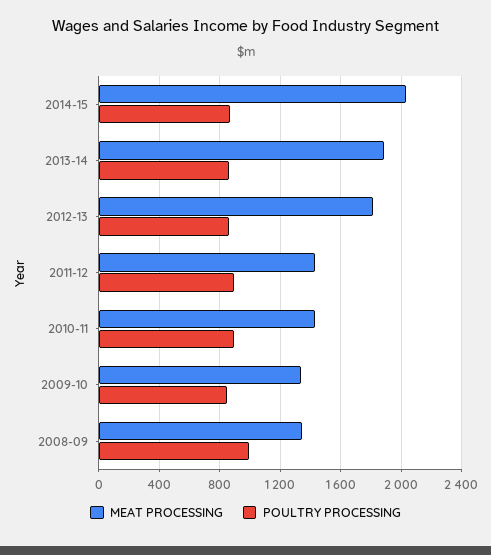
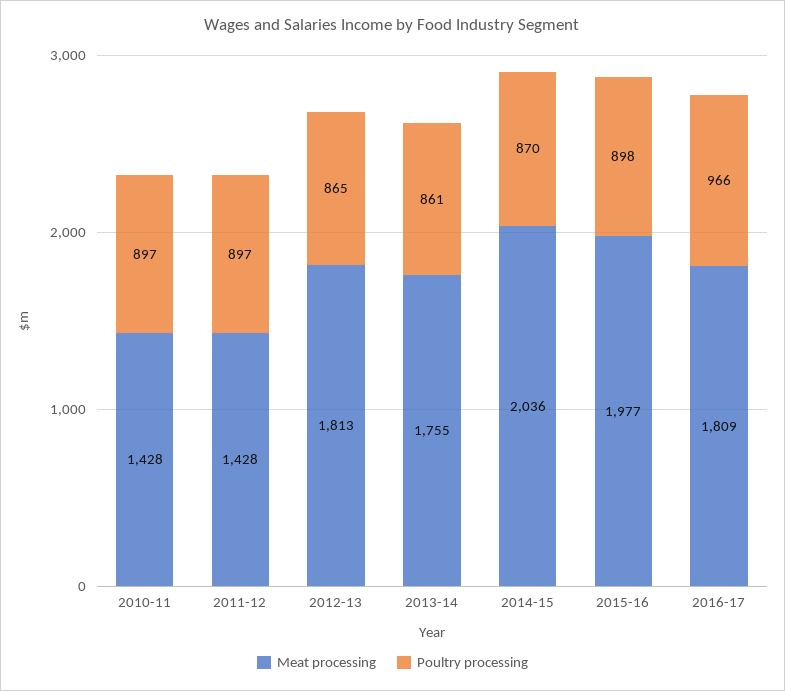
MEAT PROCESSING, 2013-14: 1900 -> 1755
MEAT PROCESSING, 2009-10: 1350 -> none
POULTRY PROCESSING, 2009-10: 850 -> none
MEAT PROCESSING, 2008-09: 1350 -> none
POULTRY PROCESSING, 2008-09: 1000 -> none
MEAT PROCESSING, 2015-16: none -> 1977
POULTRY PROCESSING, 2015-16: none -> 898
MEAT PROCESSING, 2016-17: none -> 1809
POULTRY PROCESSING, 2016-17: none -> 966

